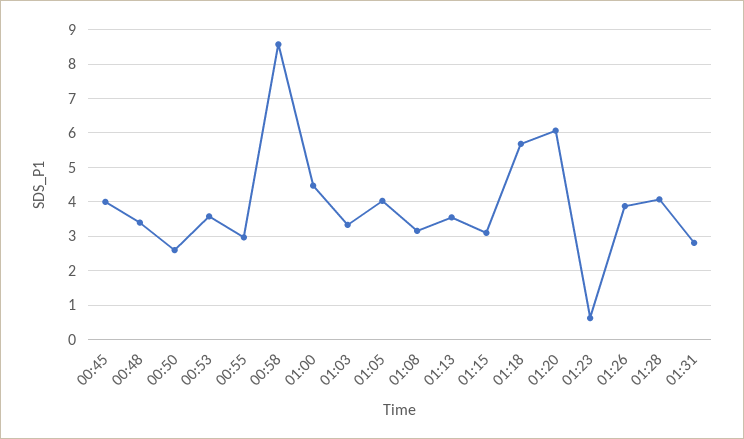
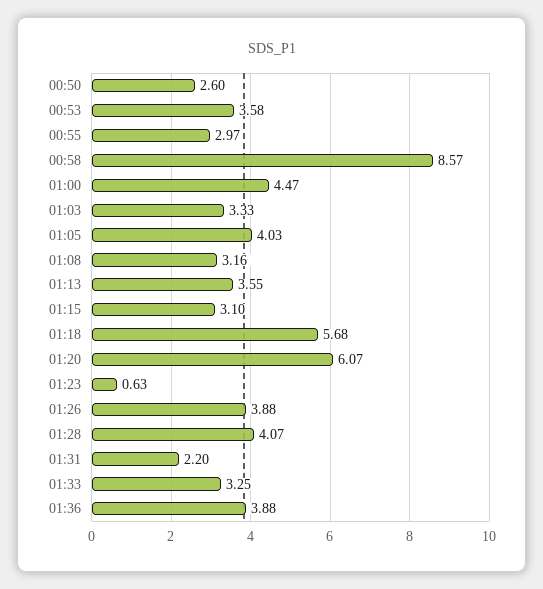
00:45: 4 -> none
00:48: 3.4 -> none
01:31: 2.8 -> 2.2
01:33: none -> 3.25
01:36: none -> 3.88

